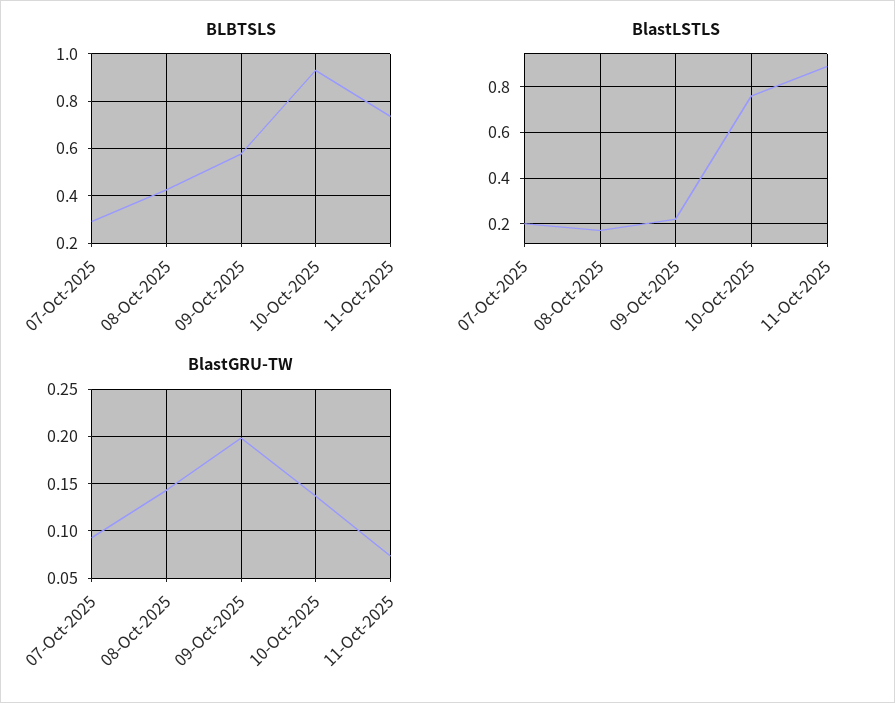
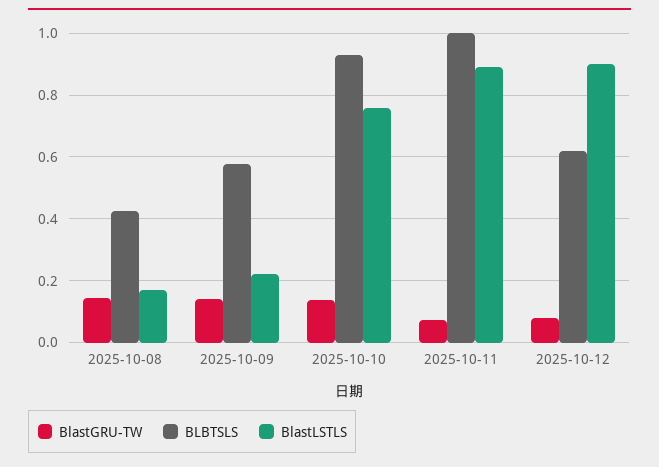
BLBTSLS, 07-Oct-2025: 0.3 -> none
BLBTSLS, 11-Oct-2025: 0.75 -> 1
BlastLSTLS, 07-Oct-2025: 0.2 -> none
BlastGRU-TW, 07-Oct-2025: 0.09 -> none
BlastGRU-TW, 09-Oct-2025: 0.2 -> 0.14
BlastGRU-TW, 2025-10-12: none -> 0.08
BLBTSLS, 2025-10-12: none -> 0.62
BlastLSTLS, 2025-10-12: none -> 0.9

